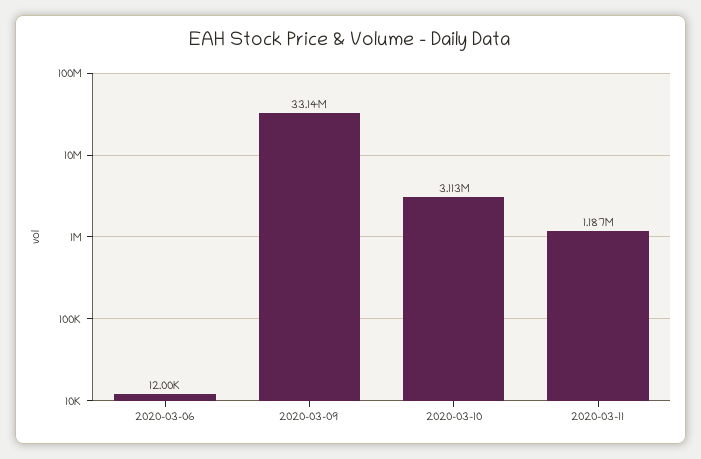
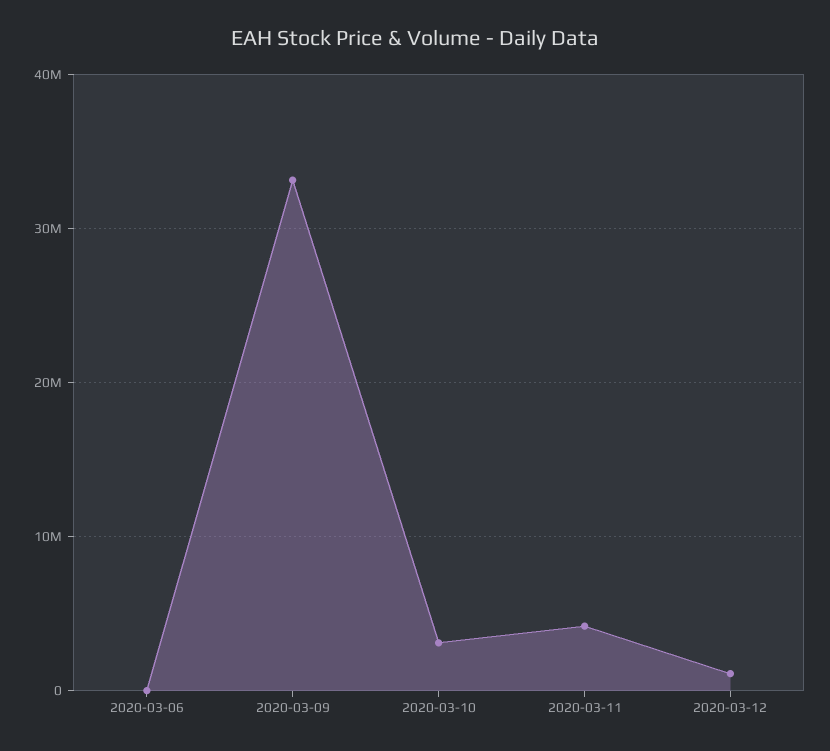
2020-03-11: 1187000 -> 4000000
2020-03-12: none -> 1000000

